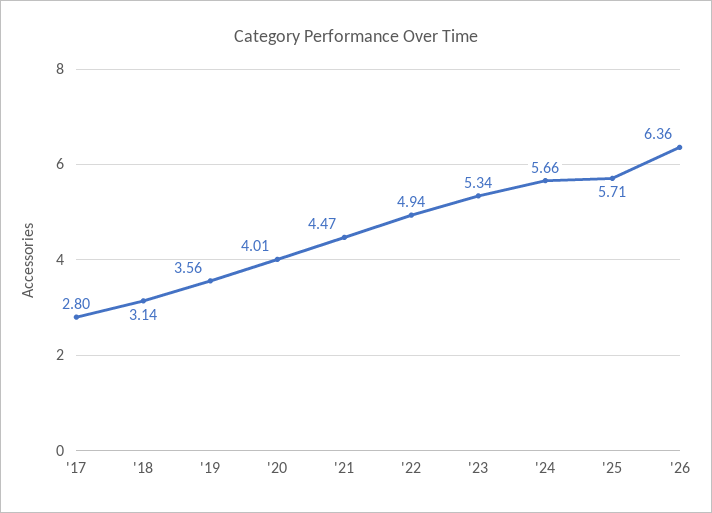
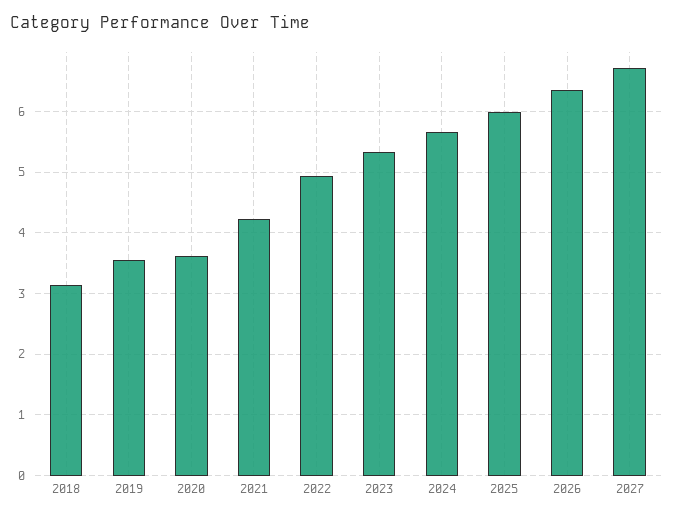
'17: 2.8 -> none
'20: 4.01 -> 3.6
'21: 4.47 -> 4.2
'25: 5.71 -> 6
2027: none -> 6.7

